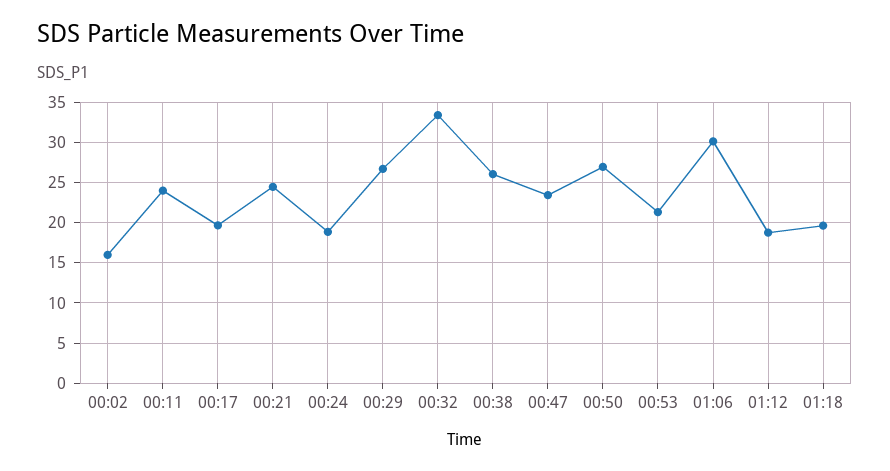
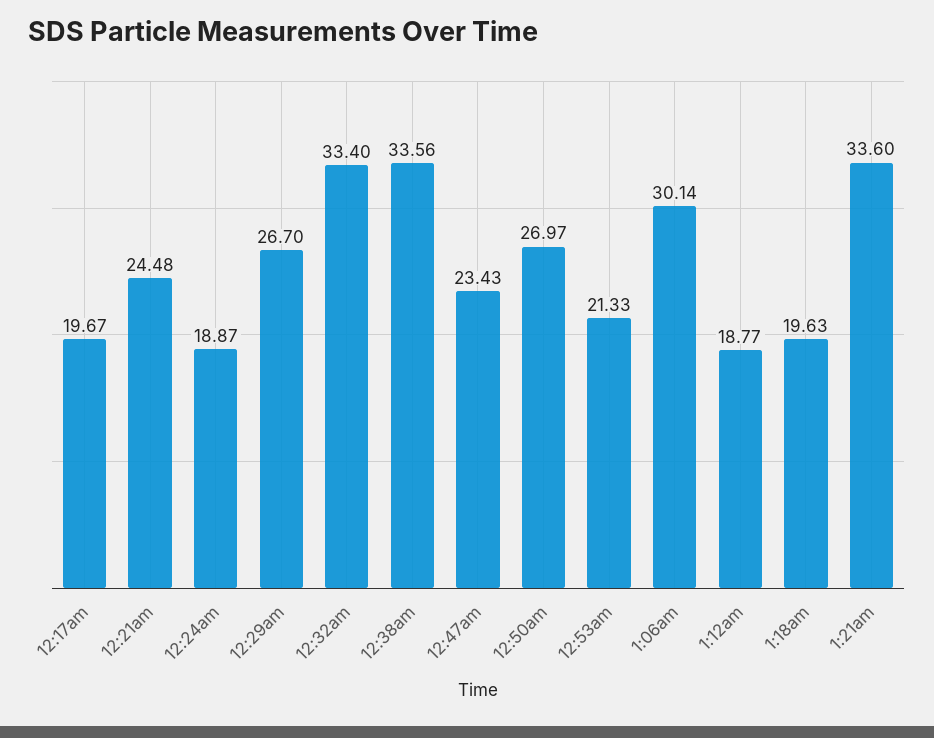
00:02: 16 -> none
00:11: 24 -> none
00:38: 26 -> 33.56
1:21am: none -> 33.6

